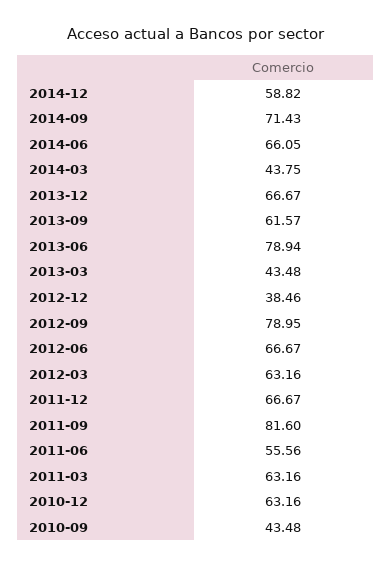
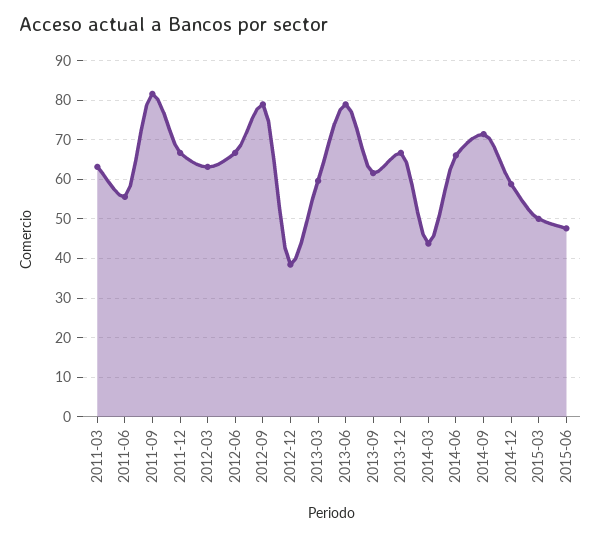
2013-03: 43.48 -> 60
2010-12: 63.16 -> none
2010-09: 43.48 -> none
2015-03: none -> 50
2015-06: none -> 48

